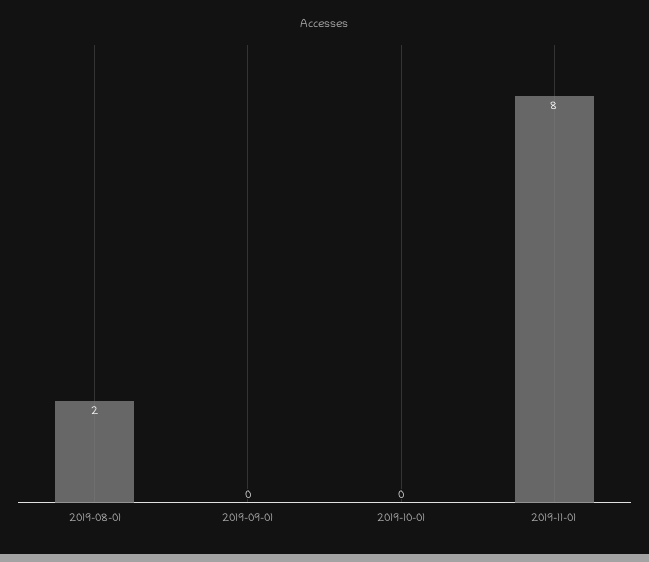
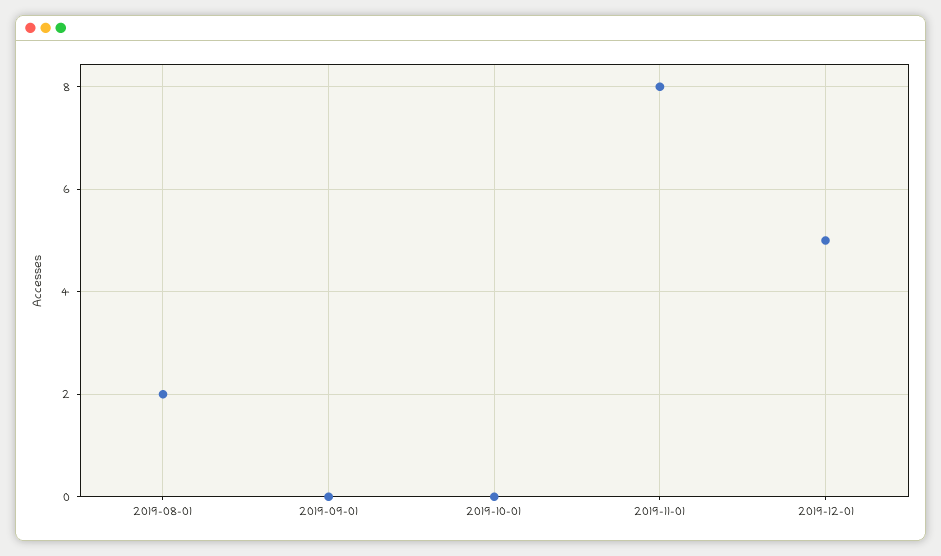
2019-12-01: none -> 5

